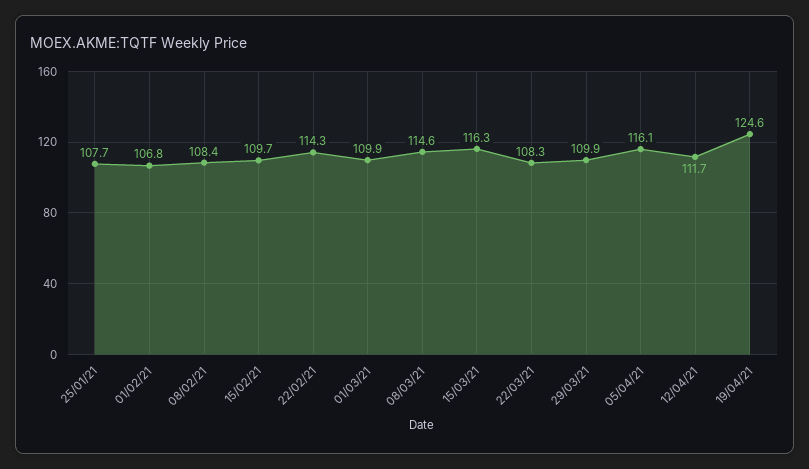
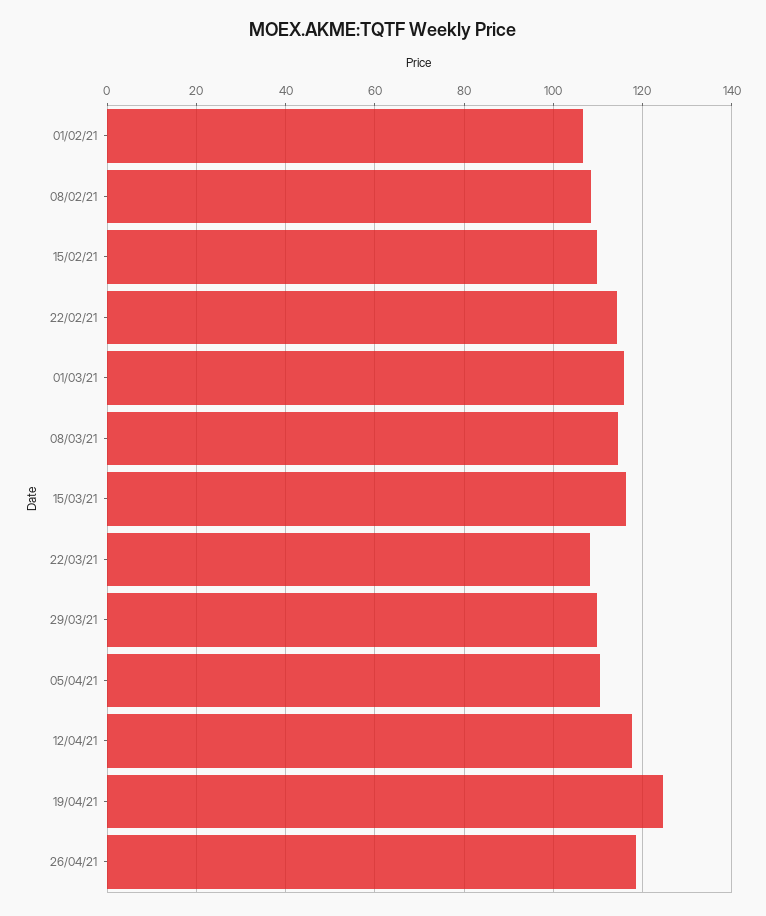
25/01/21: 107.7 -> none
01/03/21: 109.9 -> 116
05/04/21: 116.1 -> 110
12/04/21: 111.7 -> 118
26/04/21: none -> 118

